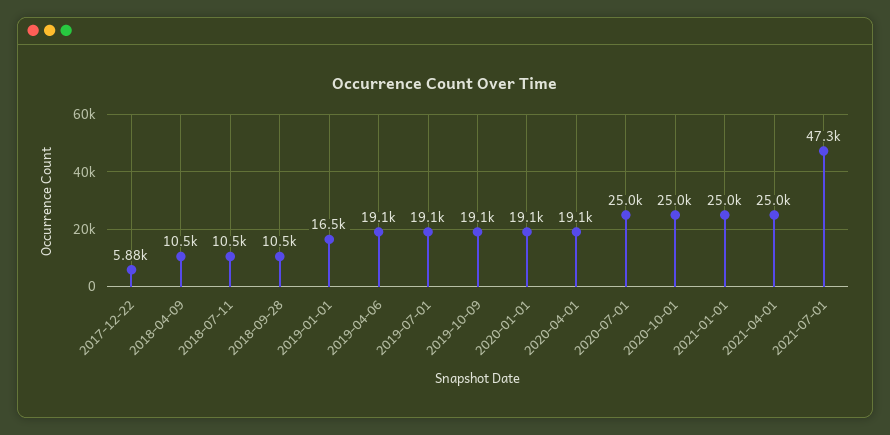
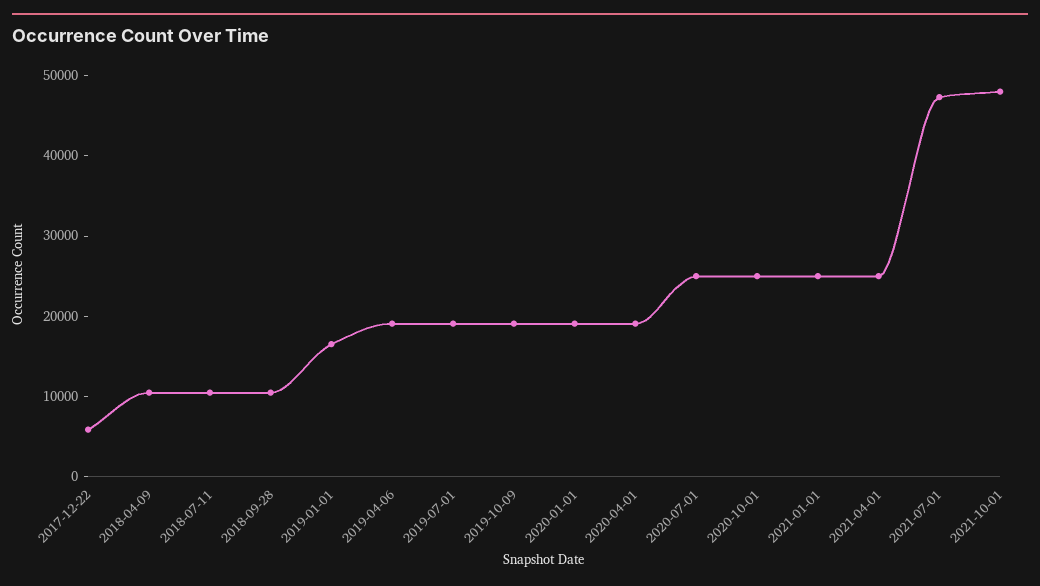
2021-10-01: none -> 48000

